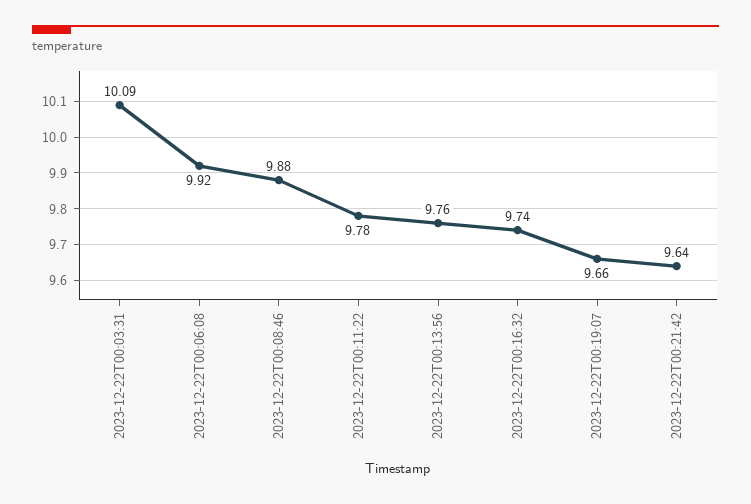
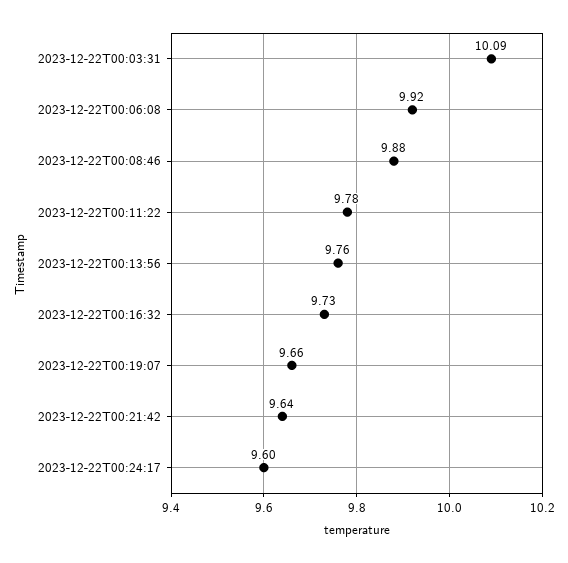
2023-12-22T00:16:32: 9.74 -> 9.73
2023-12-22T00:24:17: none -> 9.6

